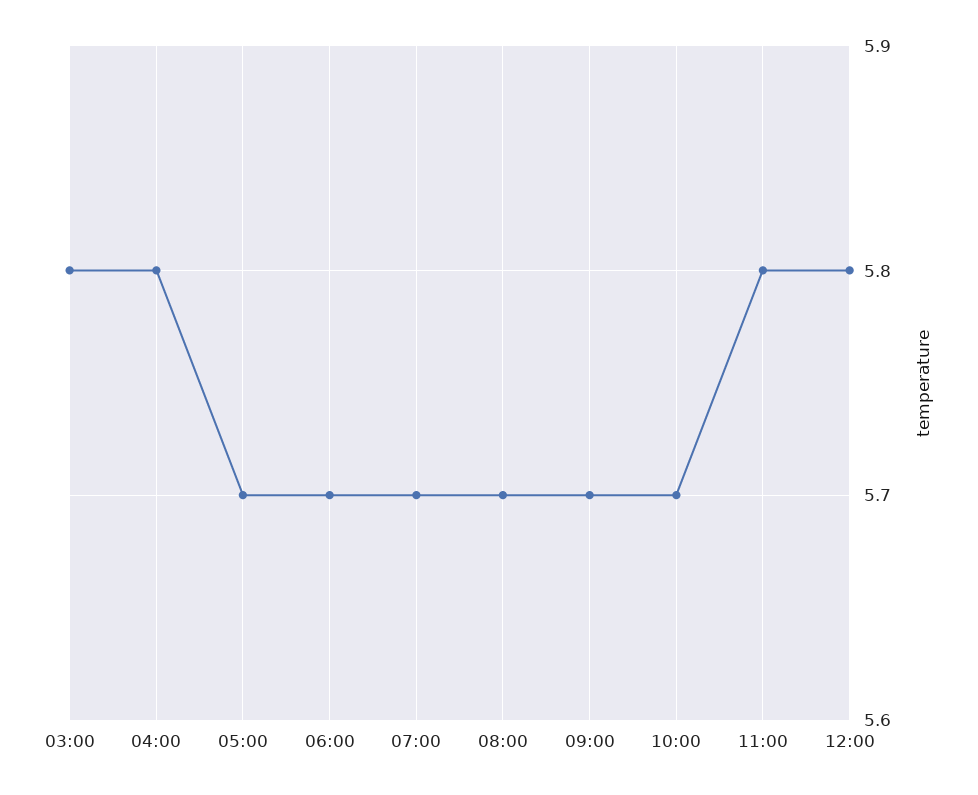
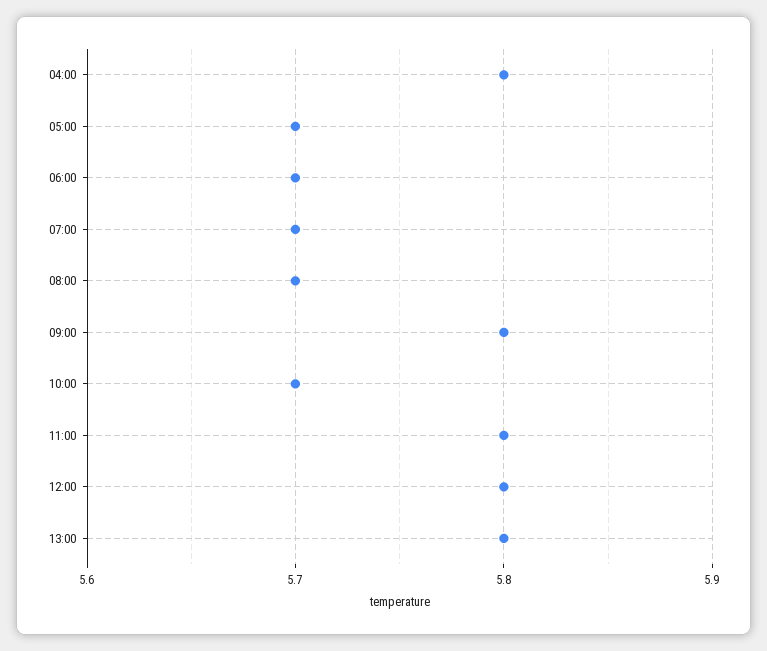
03:00: 5.8 -> none
09:00: 5.7 -> 5.8
13:00: none -> 5.8

